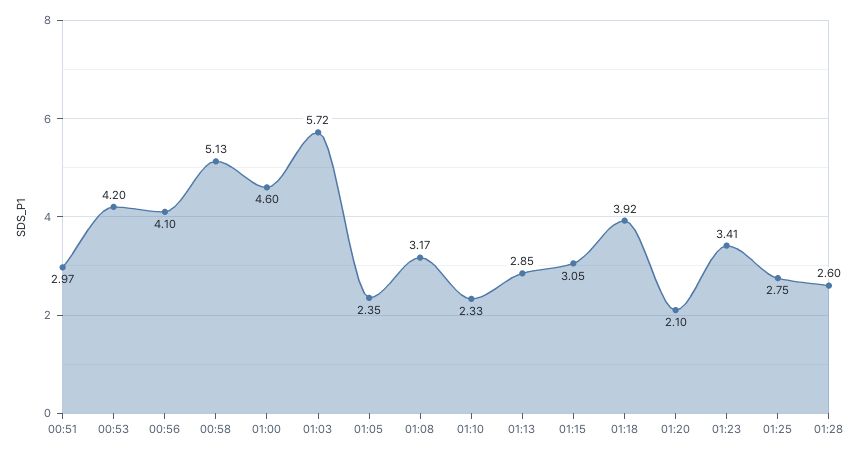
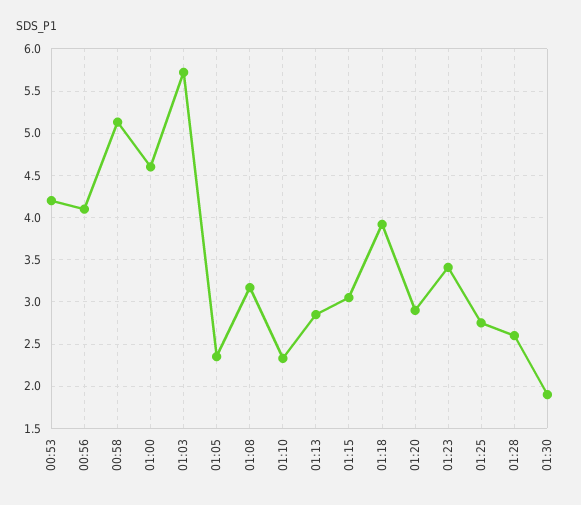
00:51: 2.97 -> none
01:20: 2.1 -> 2.9
01:30: none -> 1.9

